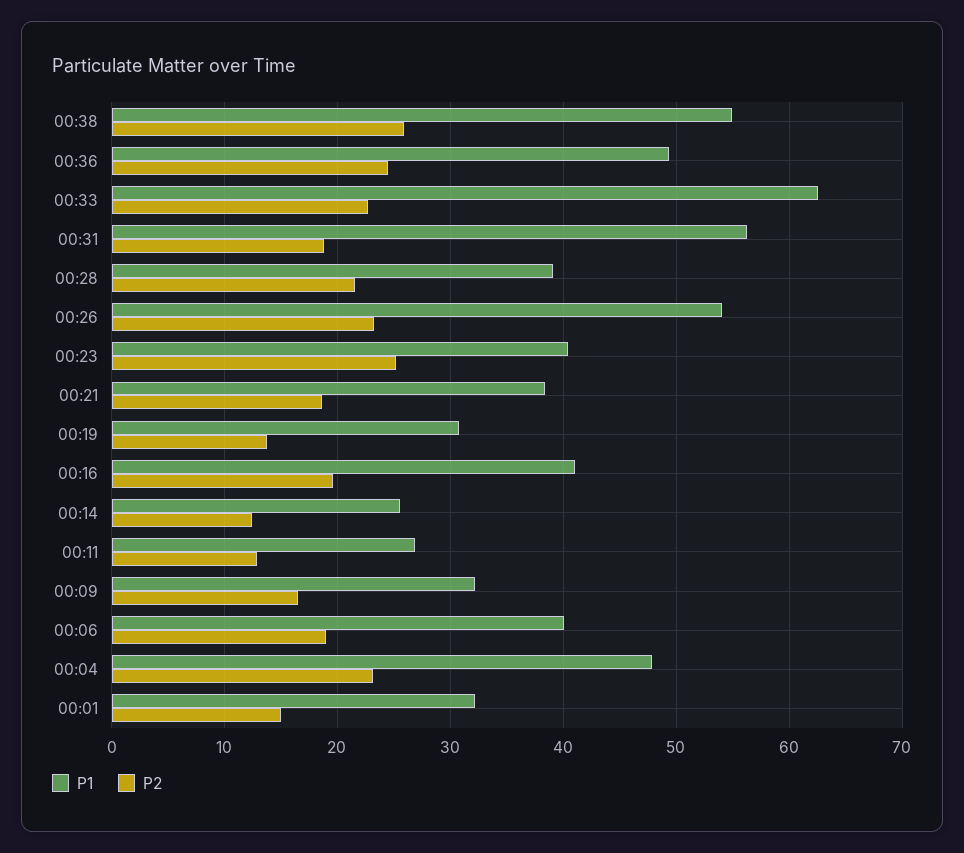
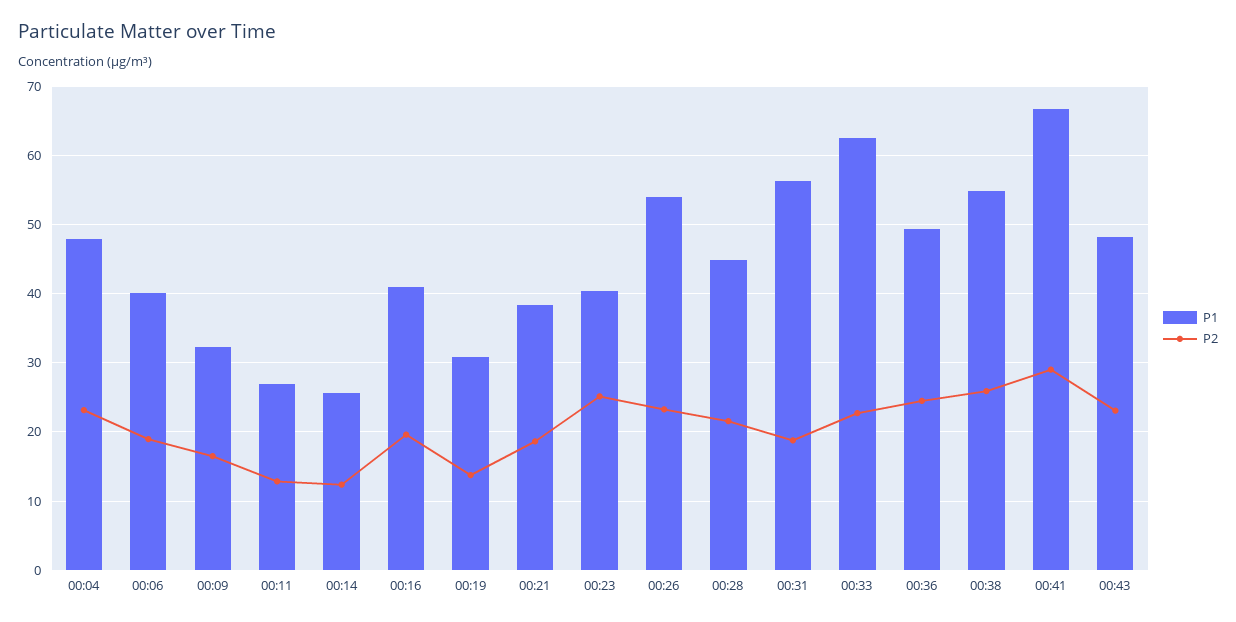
P1, 00:28: 39 -> 45
P1, 00:01: 32 -> none
P2, 00:01: 15 -> none
P1, 00:41: none -> 67
P2, 00:41: none -> 29
P1, 00:43: none -> 48
P2, 00:43: none -> 23

